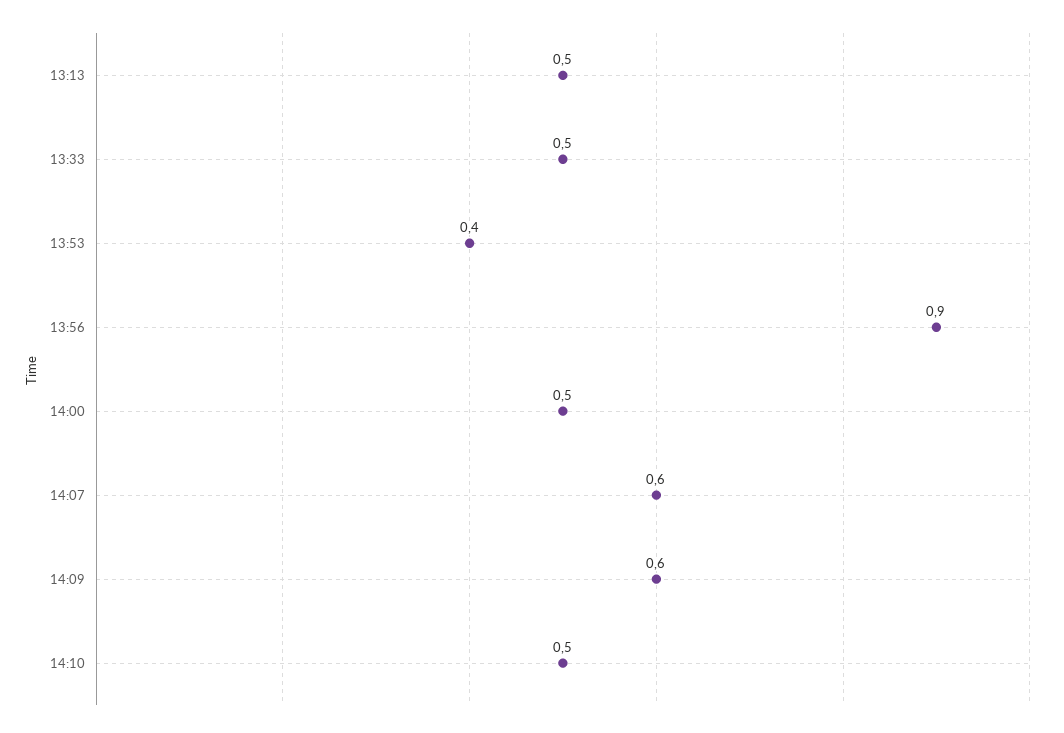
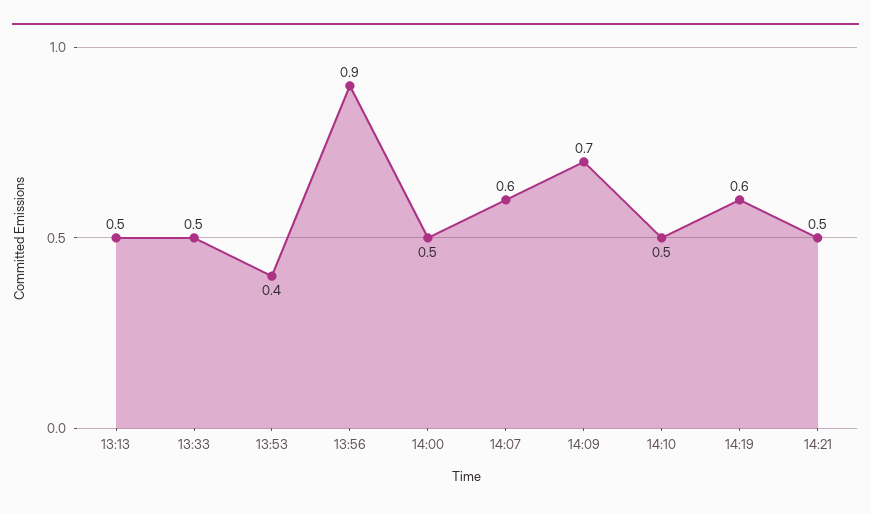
14:09: 0.6 -> 0.7
14:19: none -> 0.6
14:21: none -> 0.5

